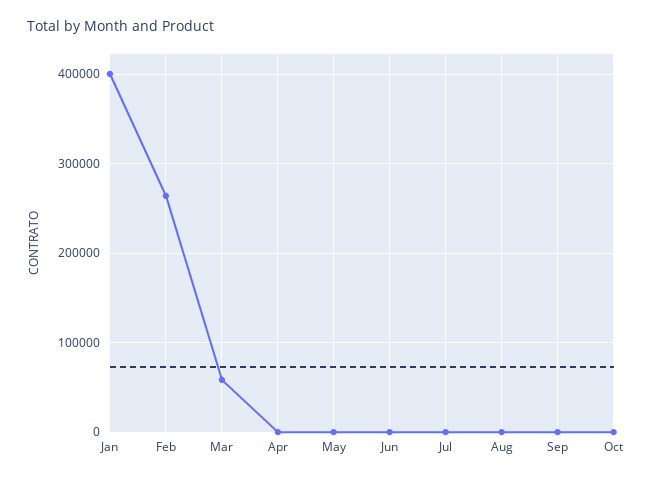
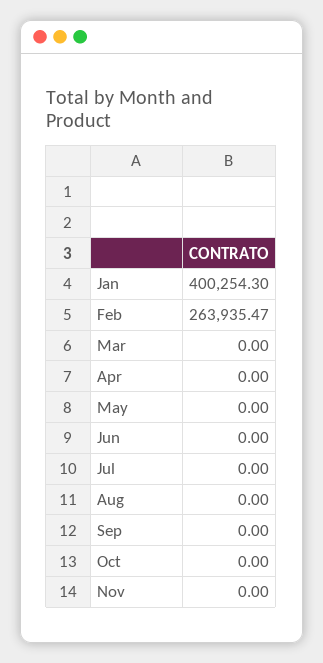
Mar: 60000 -> 0
Nov: none -> 0

